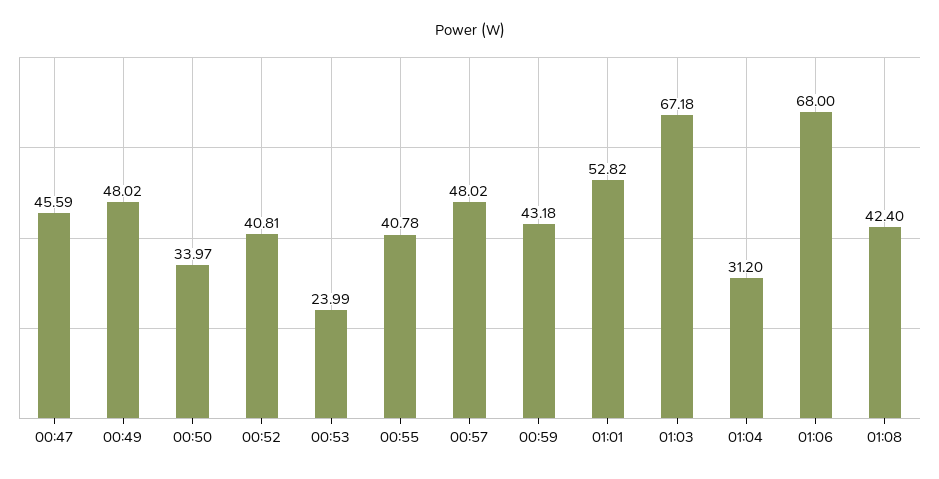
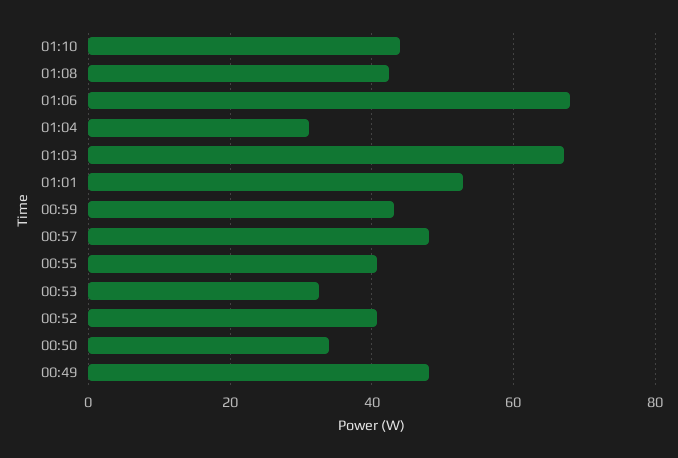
00:47: 45.59 -> none
00:53: 23.99 -> 32
01:10: none -> 44

